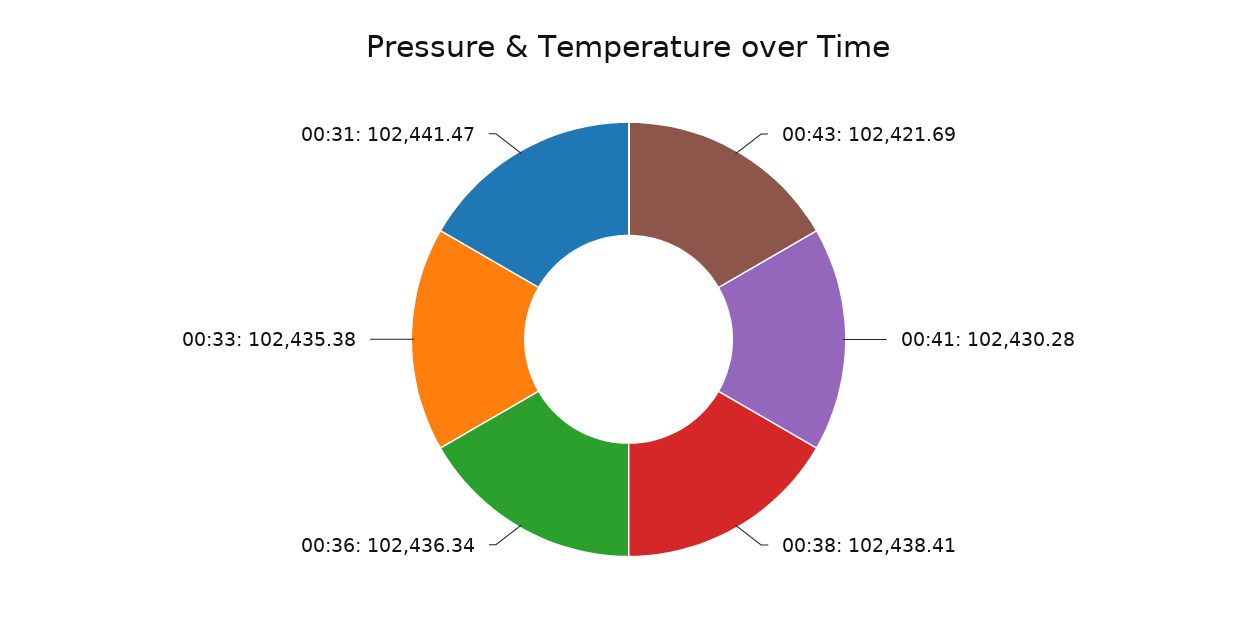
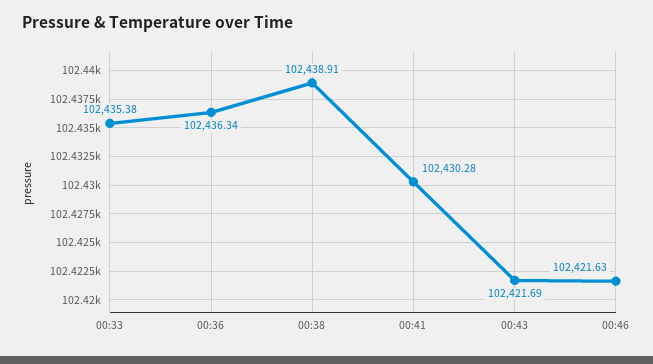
00:38: 102438.41 -> 102438.91
00:31: 102441.47 -> none
00:46: none -> 102421.63

